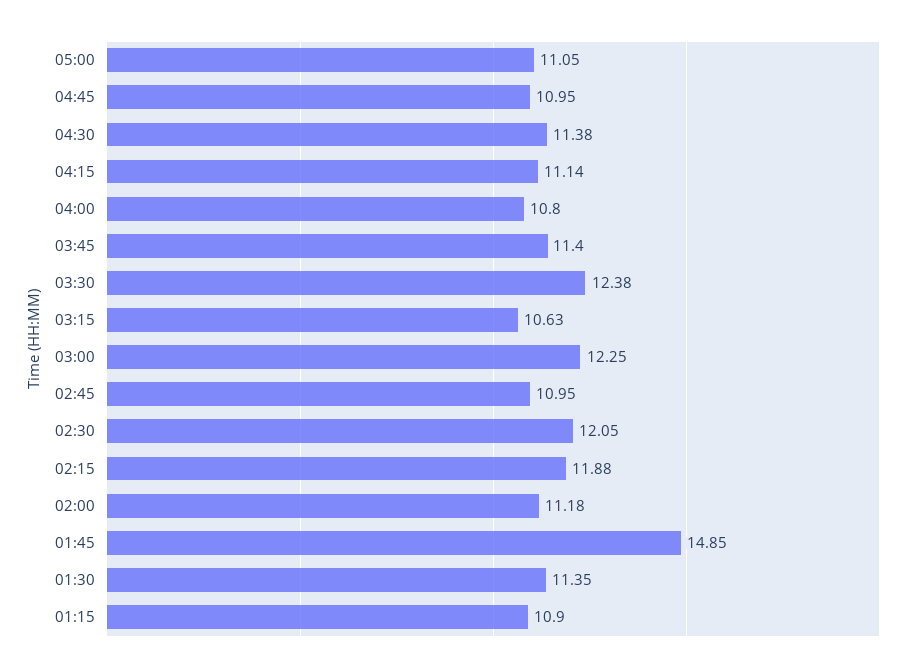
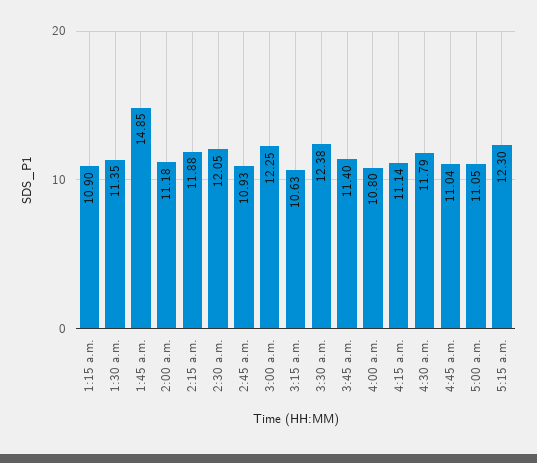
04:45: 10.95 -> 11.04
04:30: 11.38 -> 11.79
02:45: 10.95 -> 10.93
5:15 a.m.: none -> 12.3

